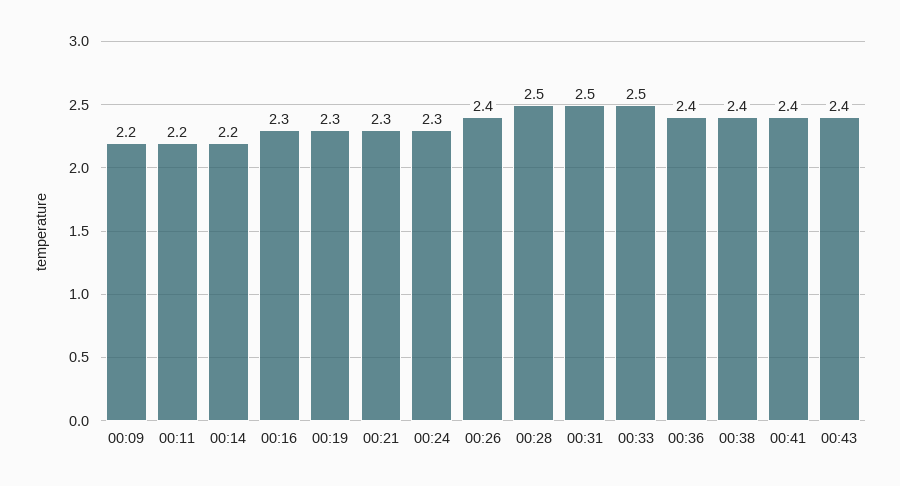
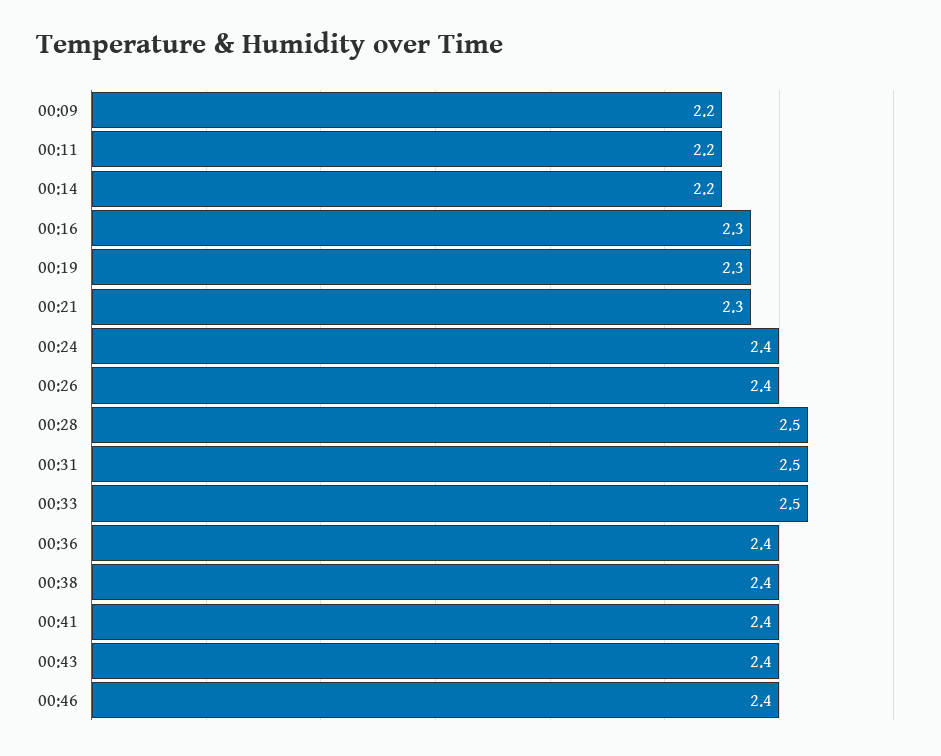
00:24: 2.3 -> 2.4
00:46: none -> 2.4

